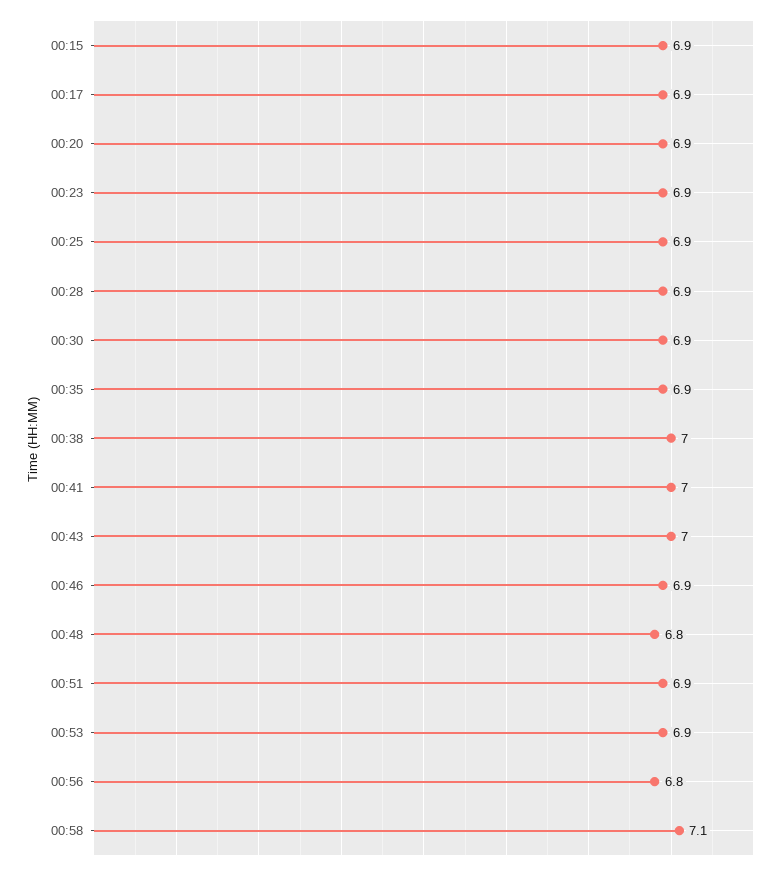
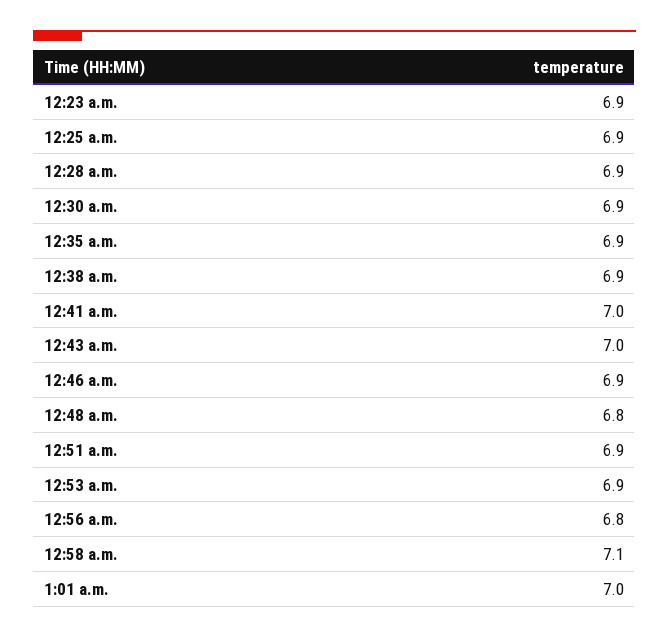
00:15: 6.9 -> none
00:17: 6.9 -> none
00:20: 6.9 -> none
00:38: 7 -> 6.9
1:01 a.m.: none -> 7

